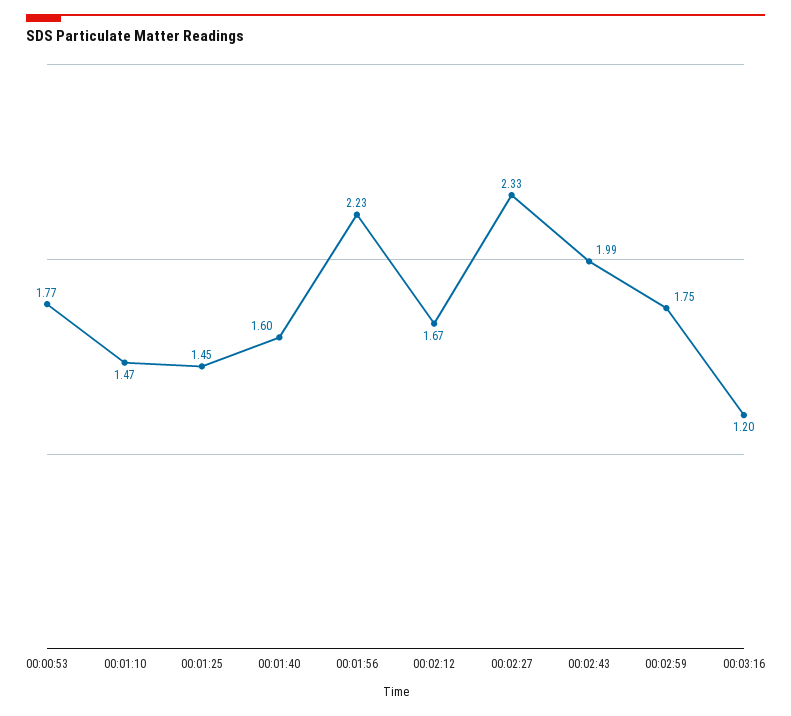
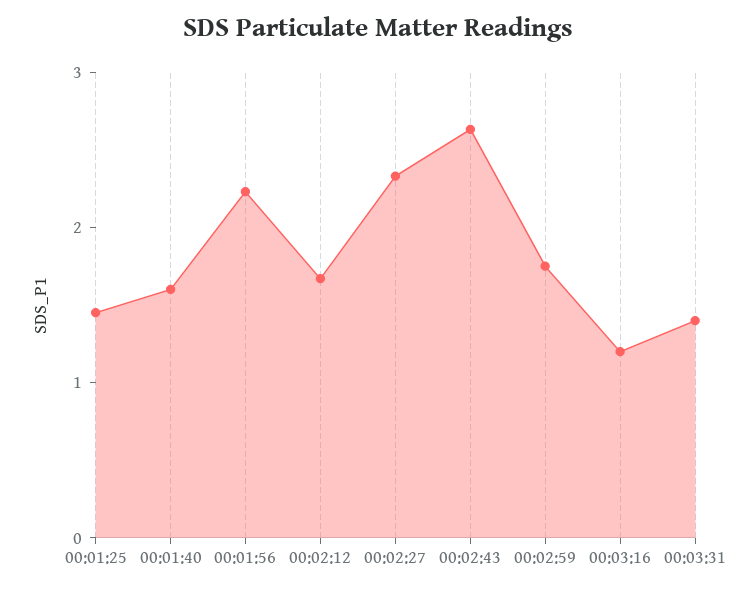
00:00:53: 1.77 -> none
00:01:10: 1.47 -> none
00:02:43: 1.99 -> 2.6
00:03:31: none -> 1.4

